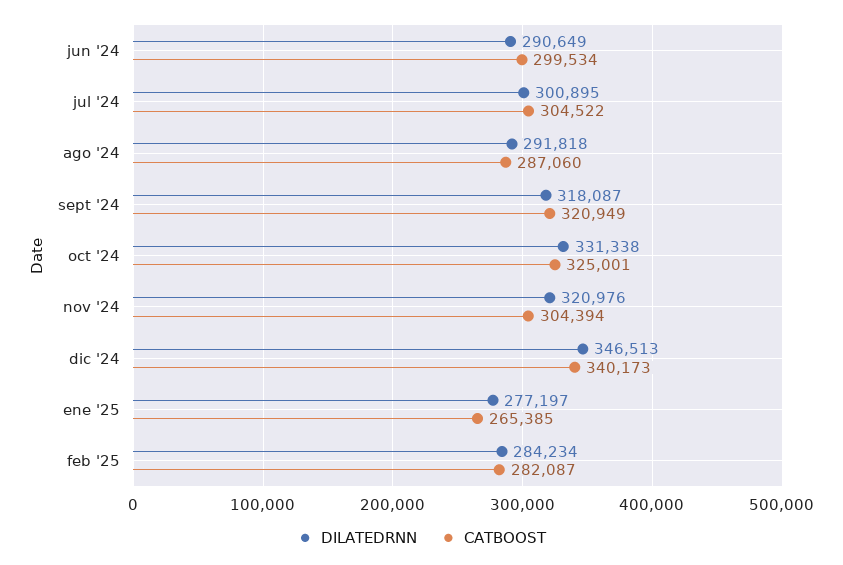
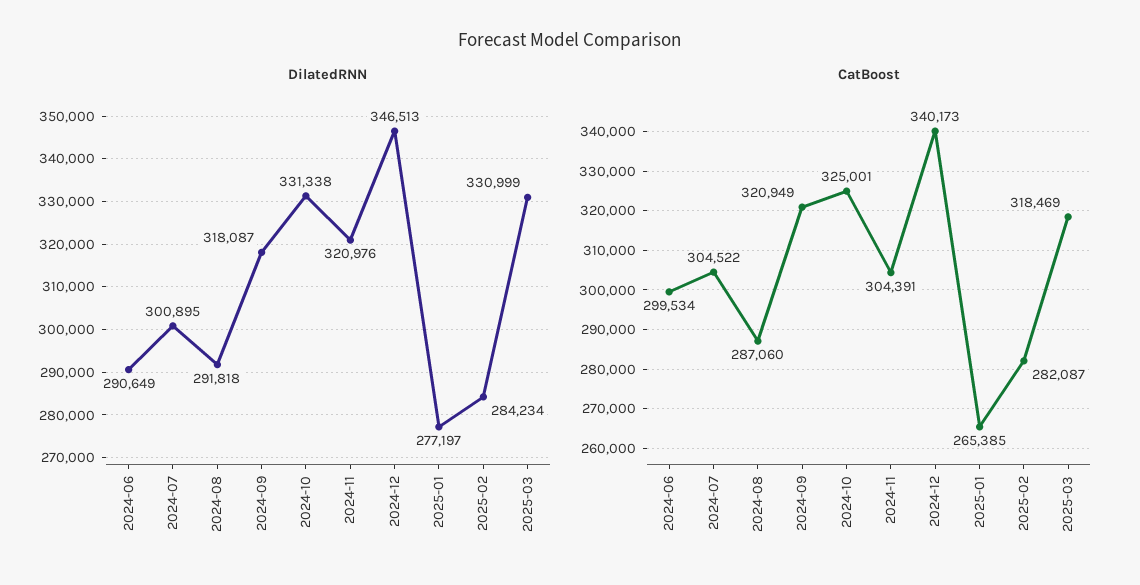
CATBOOST, nov '24: 304394 -> 304391
DILATEDRNN, 2025-03: none -> 330999
CATBOOST, 2025-03: none -> 318469

